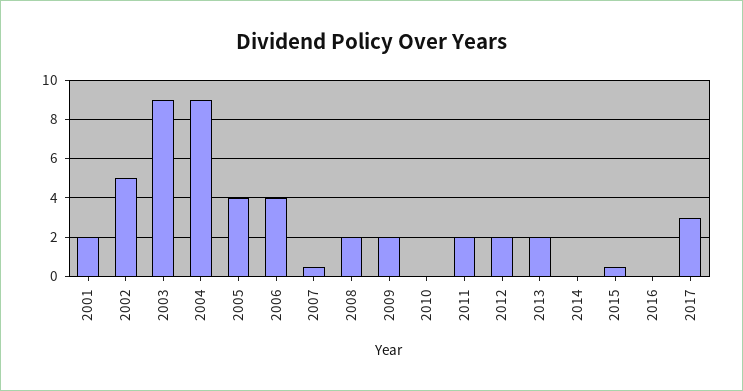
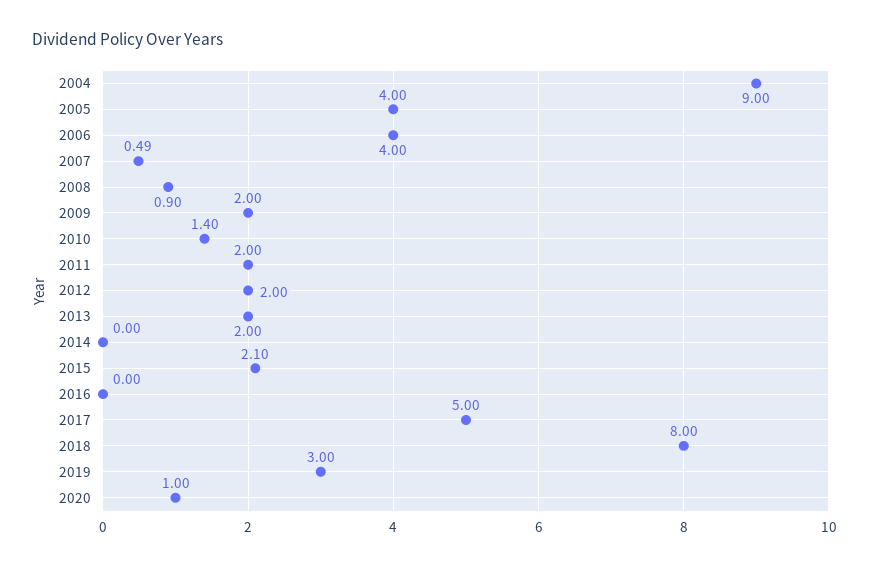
2001: 2 -> none
2002: 5 -> none
2003: 9 -> none
2008: 2 -> 0.9
2010: 0 -> 1.4
2015: 0.5 -> 2.1
2017: 3 -> 5
2018: none -> 8
2019: none -> 3
2020: none -> 1

